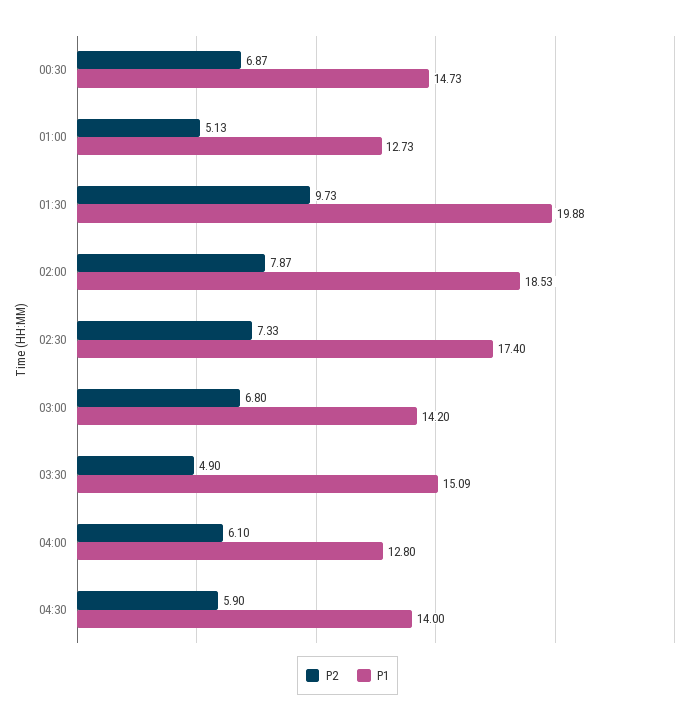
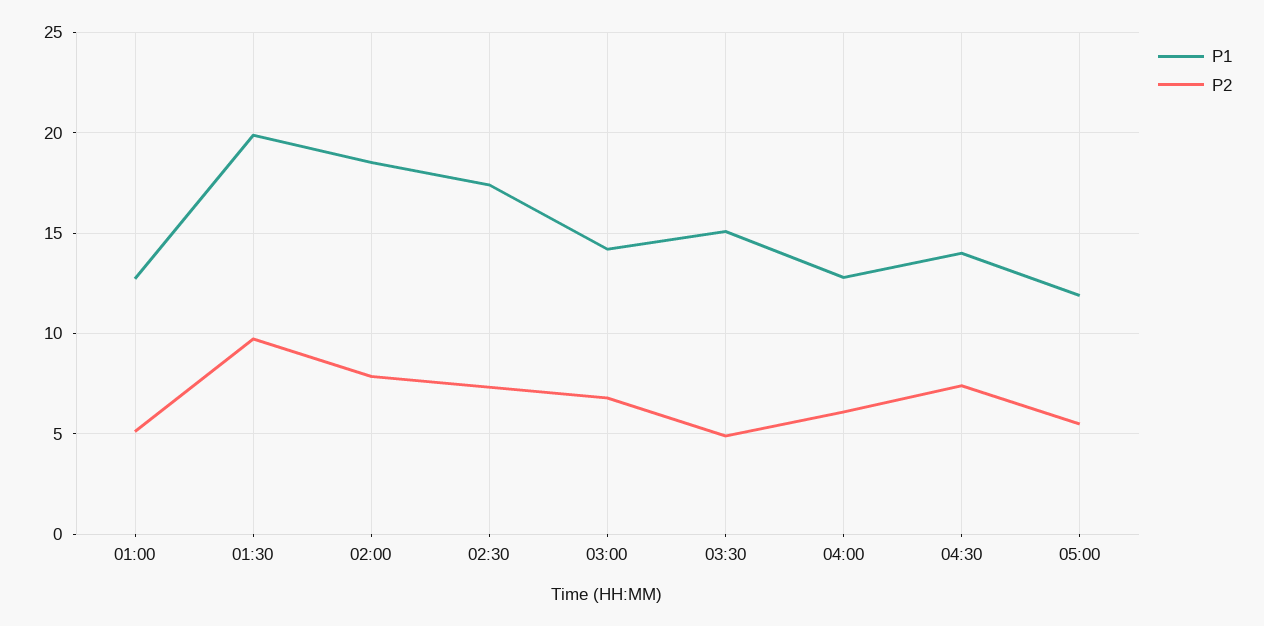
P2, 00:30: 6.87 -> none
P1, 00:30: 14.73 -> none
P2, 04:30: 5.9 -> 7.5
P1, 05:00: none -> 12
P2, 05:00: none -> 5.5

